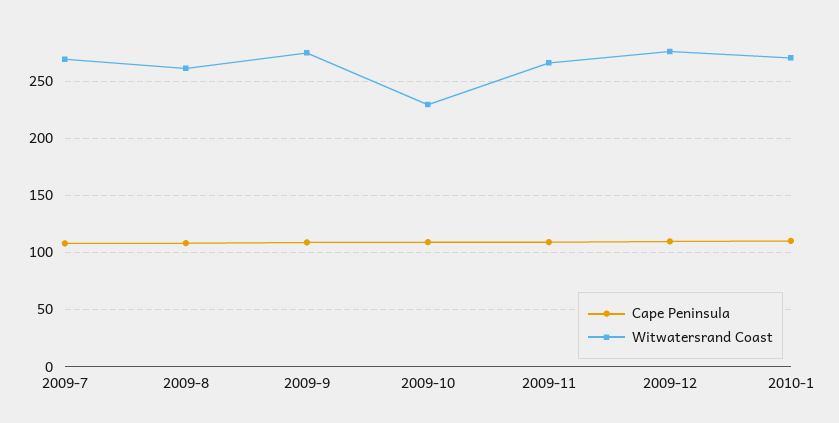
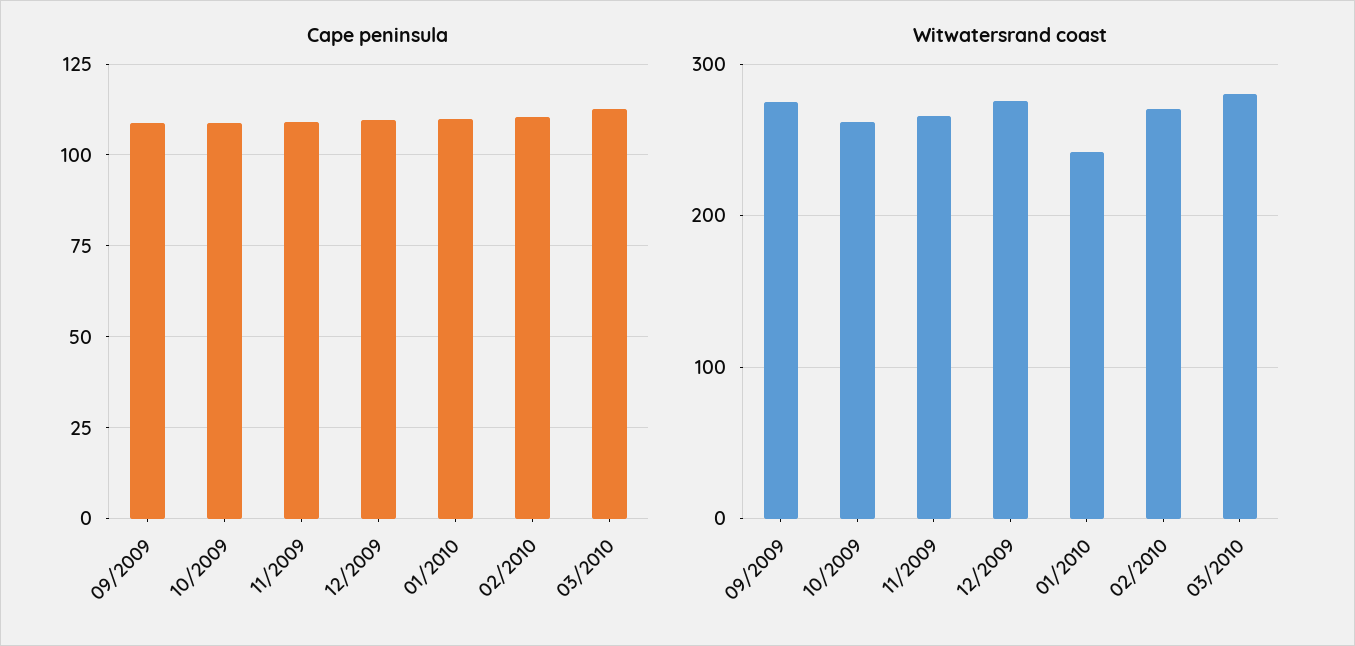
Cape Peninsula, 2009-7: 110 -> none
Witwatersrand Coast, 2009-7: 270 -> none
Cape Peninsula, 2009-8: 110 -> none
Witwatersrand Coast, 2009-8: 260 -> none
Witwatersrand Coast, 2009-10: 230 -> 260
Witwatersrand Coast, 2010-1: 270 -> 240
Cape Peninsula, 02/2010: none -> 110
Cape Peninsula, 03/2010: none -> 112.5
Witwatersrand Coast, 02/2010: none -> 270
Witwatersrand Coast, 03/2010: none -> 280

